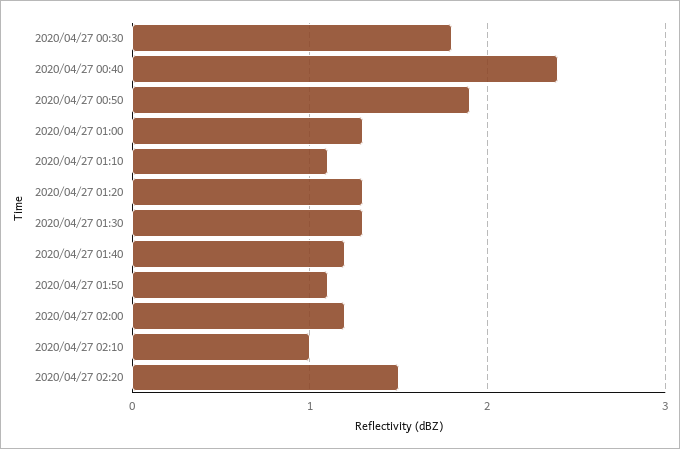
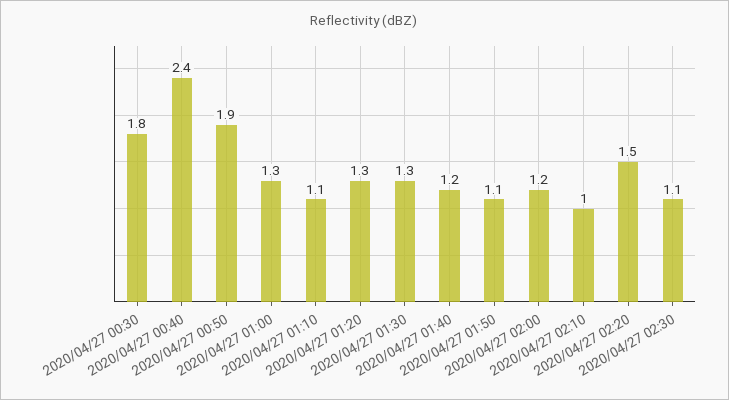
2020/04/27 02:30: none -> 1.1

